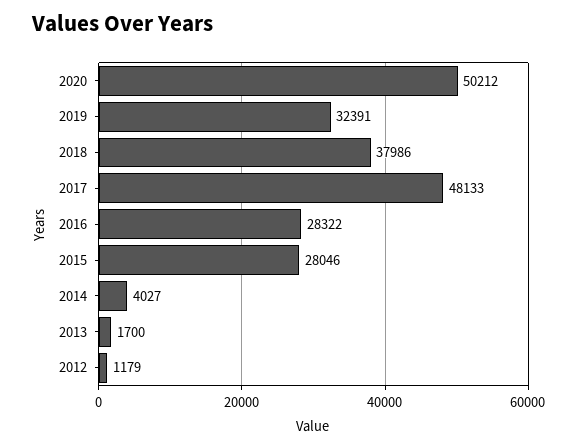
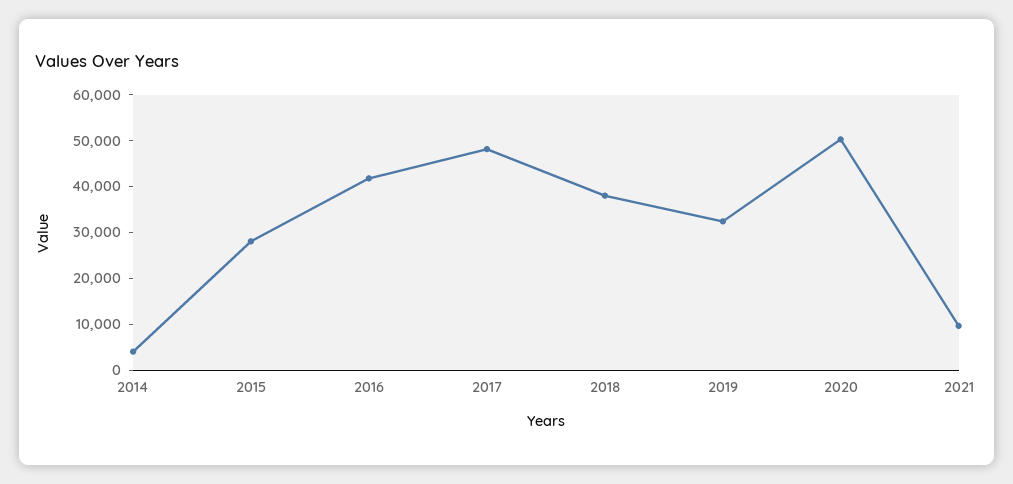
2016: 28322 -> 42000
2013: 1700 -> none
2012: 1179 -> none
2021: none -> 10000

